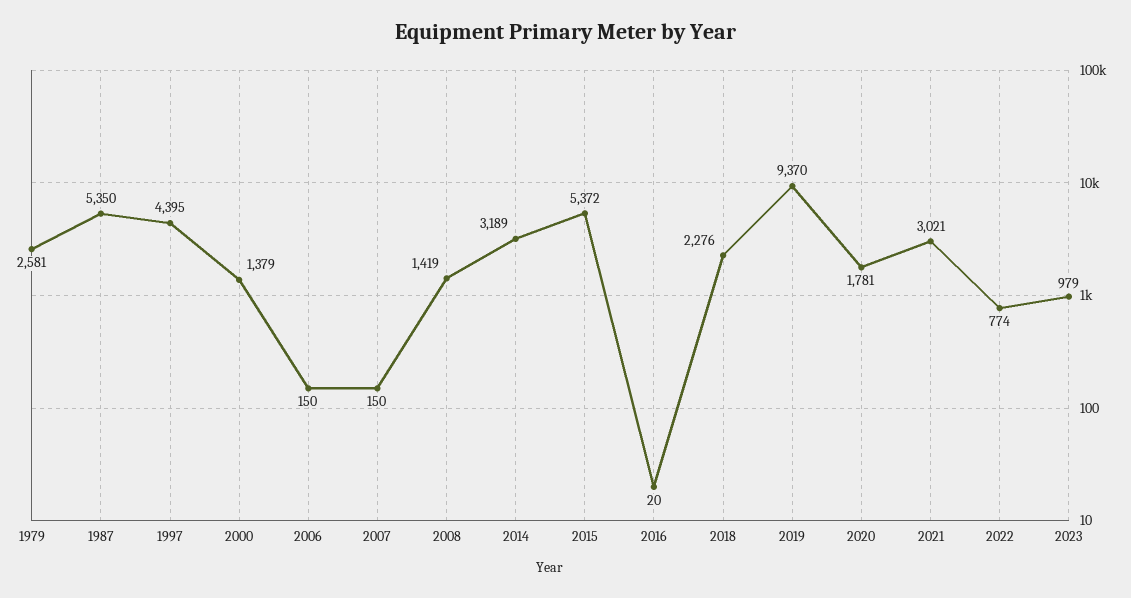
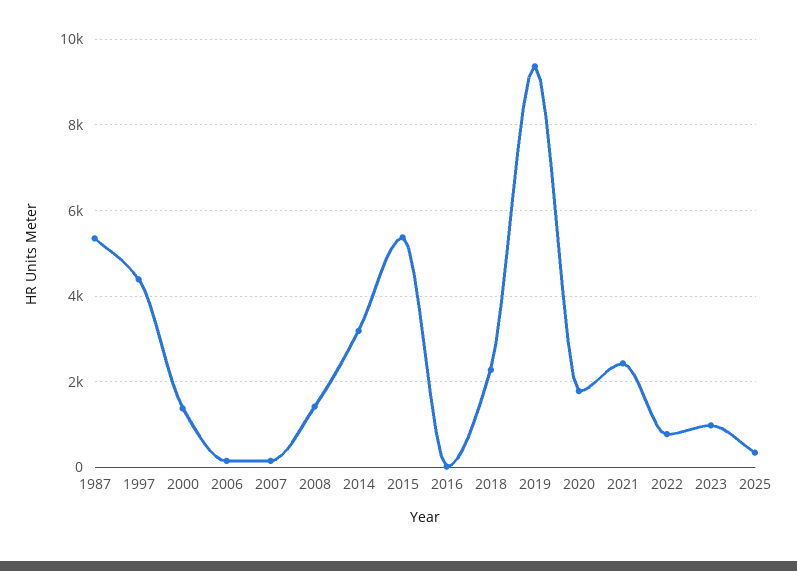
1979: 2581 -> none
2021: 3021 -> 2400
2025: none -> 400

